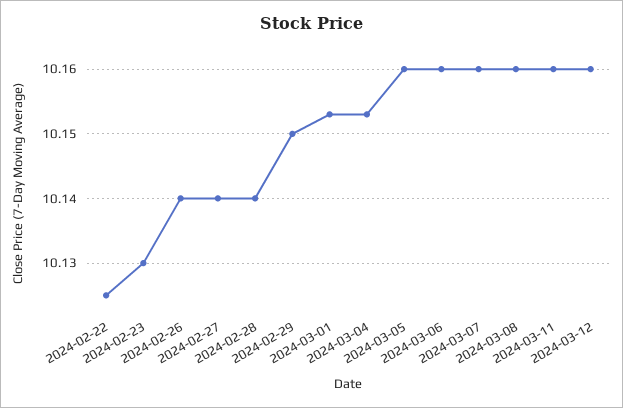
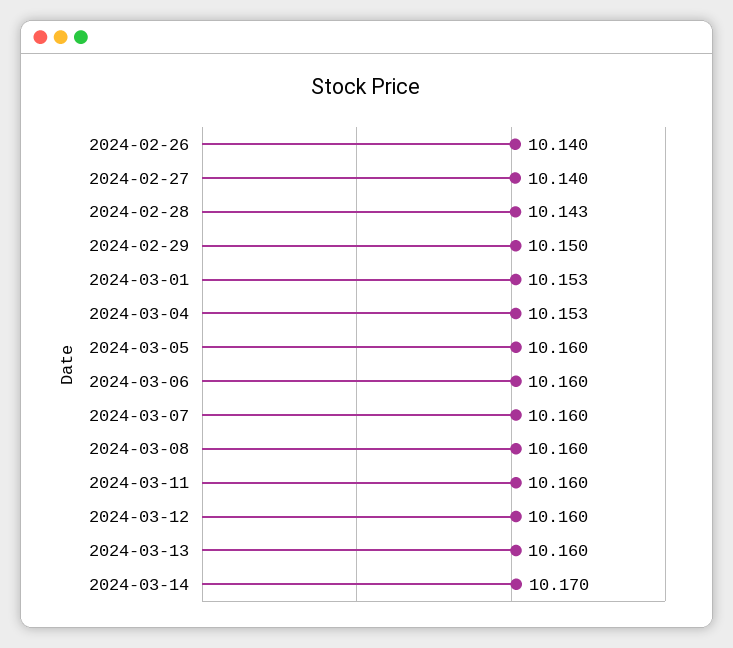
2024-02-22: 10.125 -> none
2024-02-23: 10.13 -> none
2024-02-28: 10.14 -> 10.143
2024-03-13: none -> 10.16
2024-03-14: none -> 10.17

